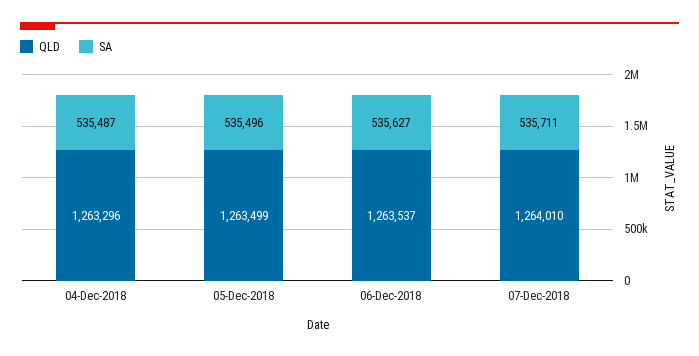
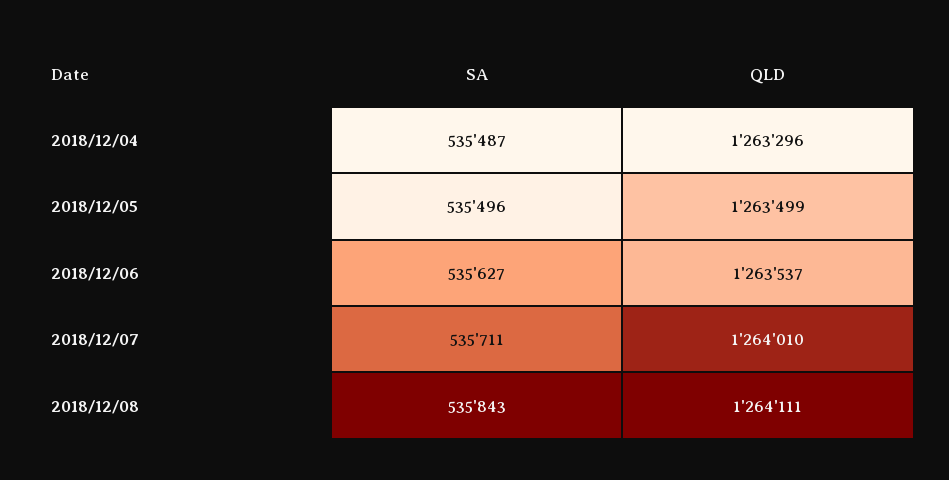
SA, 2018/12/08: none -> 535843
QLD, 2018/12/08: none -> 1264111

